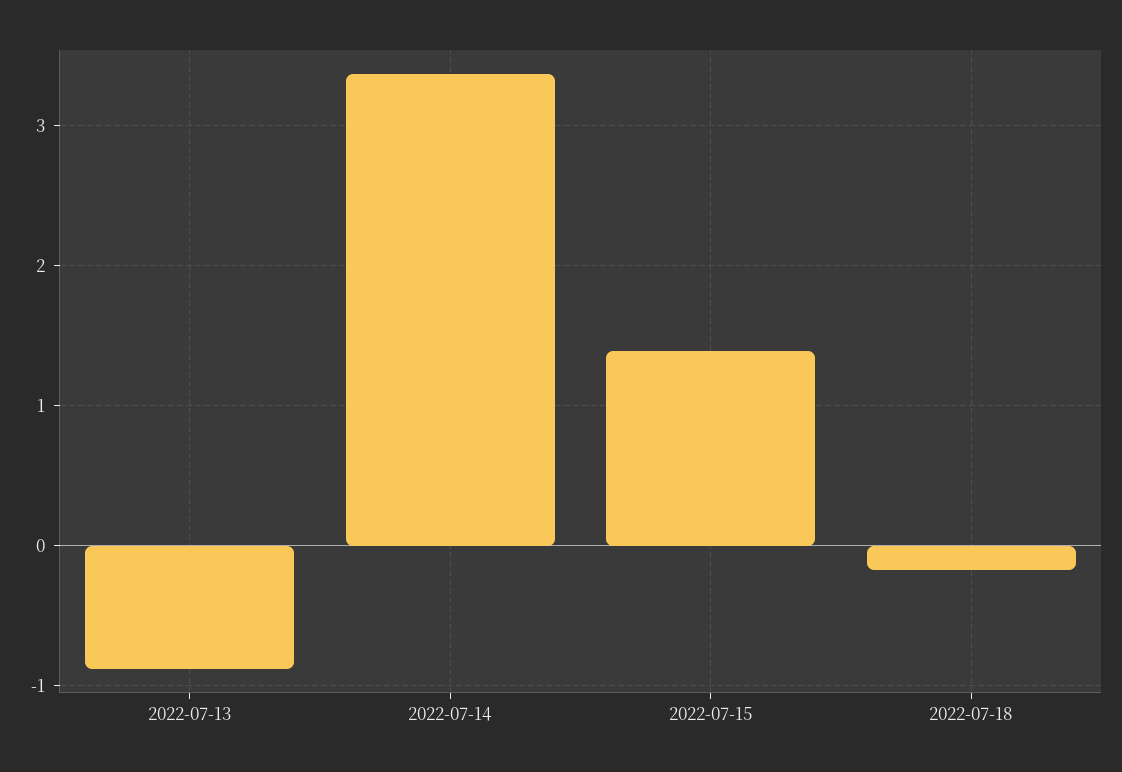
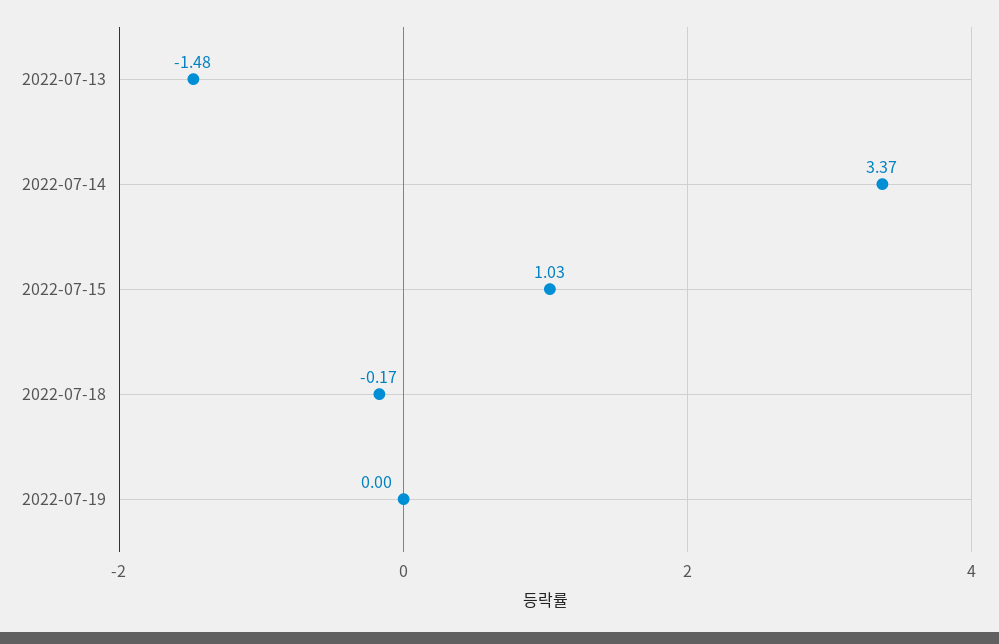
2022-07-13: -0.9 -> -1.48
2022-07-15: 1.4 -> 1.03
2022-07-19: none -> 0

